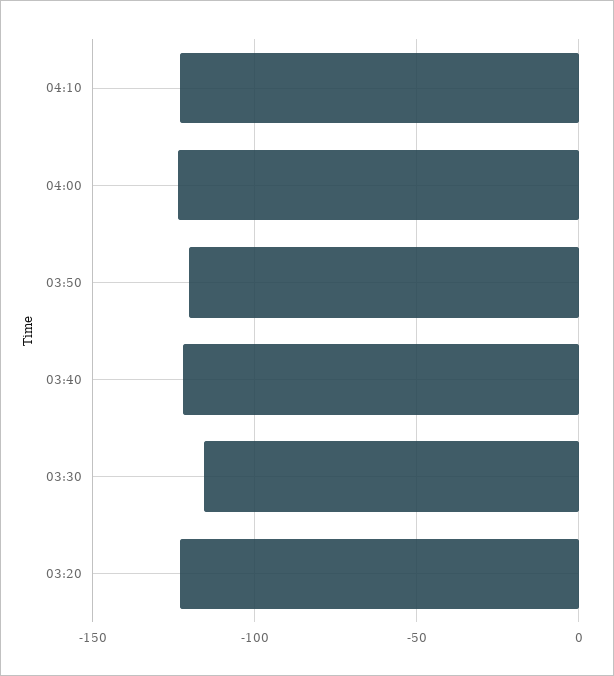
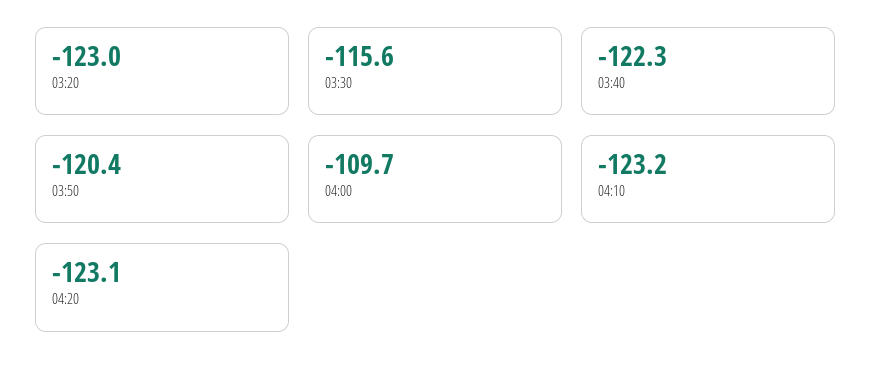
04:00: -125 -> -109.7
04:20: none -> -123.1

